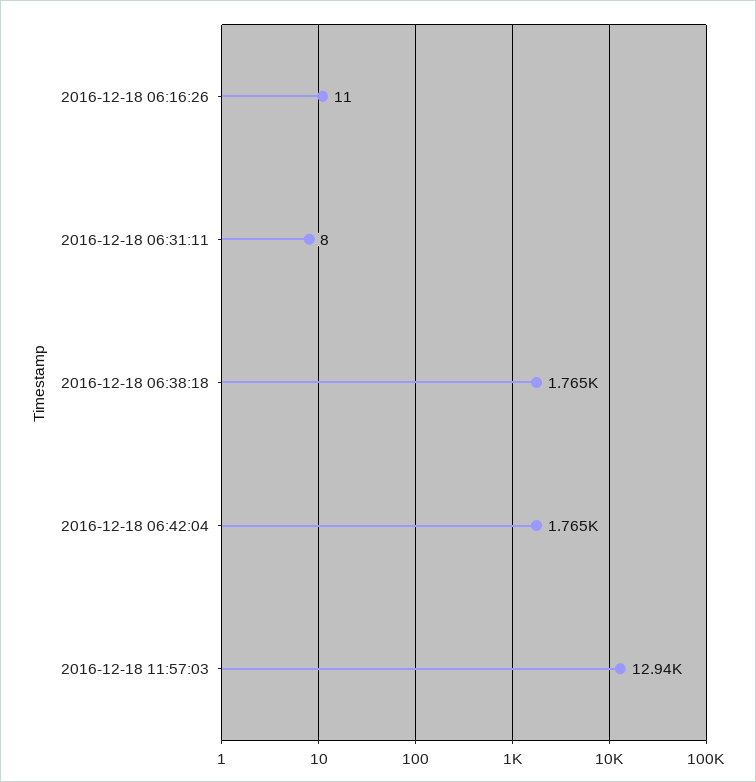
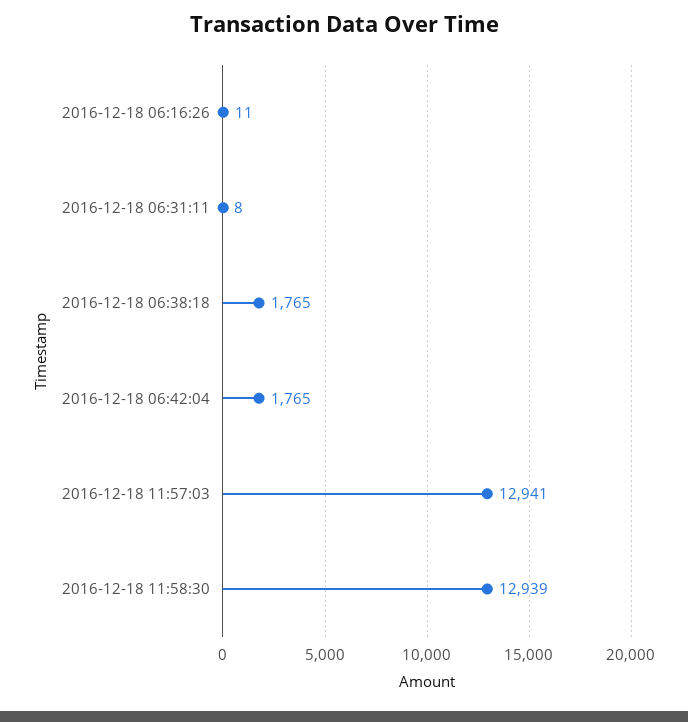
2016-12-18 11:57:03: 12940 -> 12941
2016-12-18 11:58:30: none -> 12939

